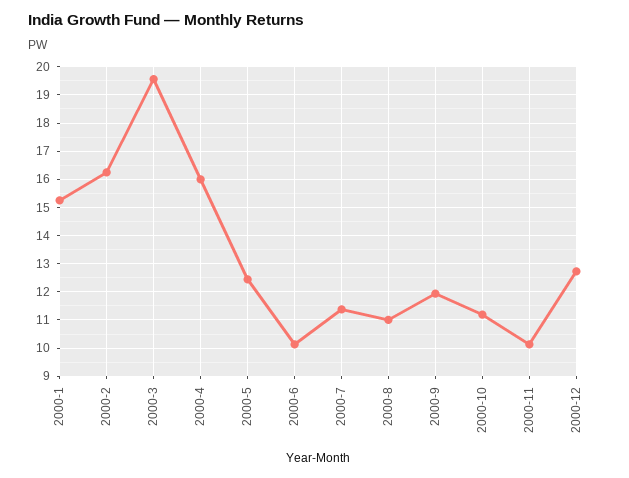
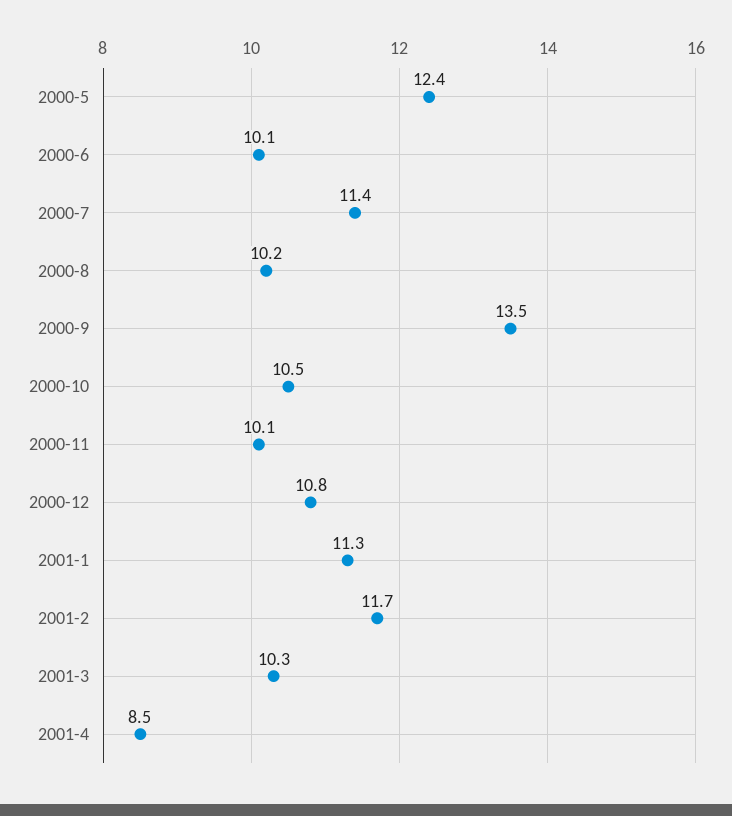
2000-1: 15.25 -> none
2000-2: 16.25 -> none
2000-3: 19.5 -> none
2000-4: 16 -> none
2000-8: 11 -> 10.2
2000-9: 12 -> 13.5
2000-10: 11.25 -> 10.5
2000-12: 12.75 -> 10.8
2001-1: none -> 11.3
2001-2: none -> 11.7
2001-3: none -> 10.3
2001-4: none -> 8.5

